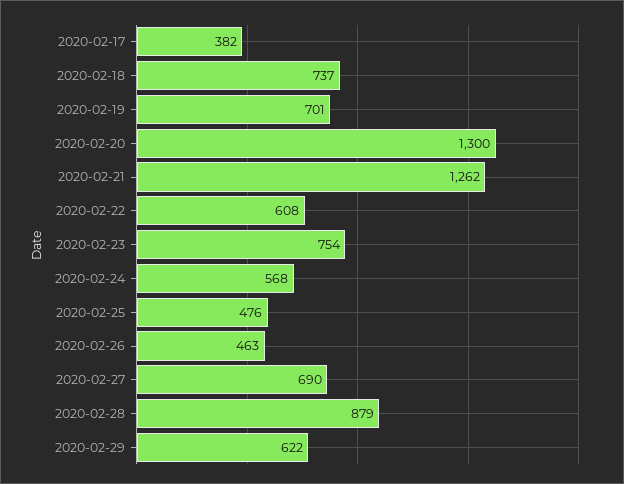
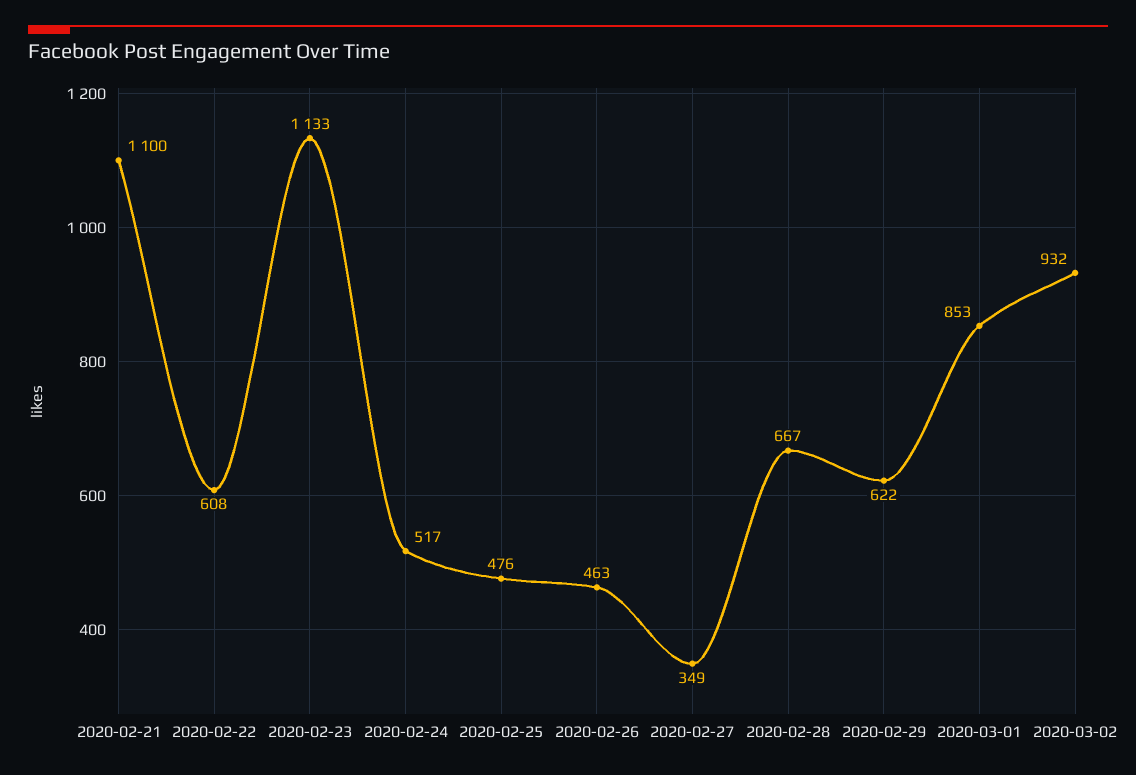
2020-02-17: 382 -> none
2020-02-18: 737 -> none
2020-02-19: 701 -> none
2020-02-20: 1300 -> none
2020-02-21: 1262 -> 1100
2020-02-23: 754 -> 1133
2020-02-24: 568 -> 517
2020-02-27: 690 -> 349
2020-02-28: 879 -> 667
2020-03-01: none -> 853
2020-03-02: none -> 932

